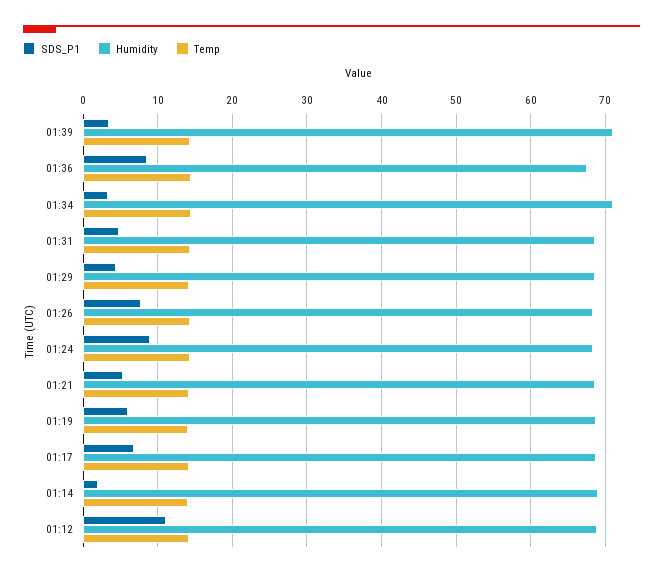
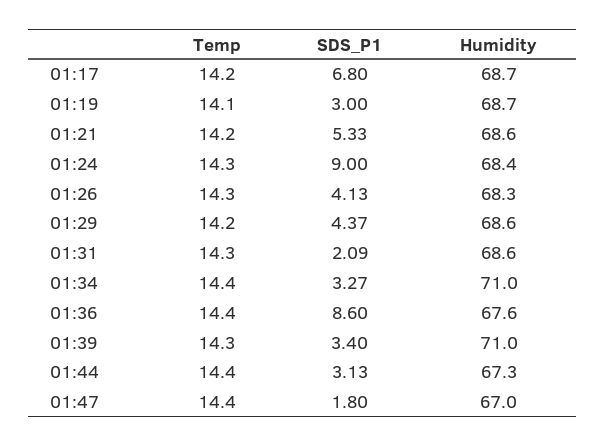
SDS_P1, 01:31: 5 -> 2.09
SDS_P1, 01:26: 8 -> 4.13
SDS_P1, 01:19: 6 -> 3
SDS_P1, 01:14: 2 -> none
Humidity, 01:14: 69 -> none
Temp, 01:14: 14 -> none
SDS_P1, 01:12: 11 -> none
Humidity, 01:12: 69 -> none
Temp, 01:12: 14 -> none
Temp, 01:44: none -> 14.4
SDS_P1, 01:44: none -> 3.13
Humidity, 01:44: none -> 67.3
Temp, 01:47: none -> 14.4
SDS_P1, 01:47: none -> 1.8
Humidity, 01:47: none -> 67

